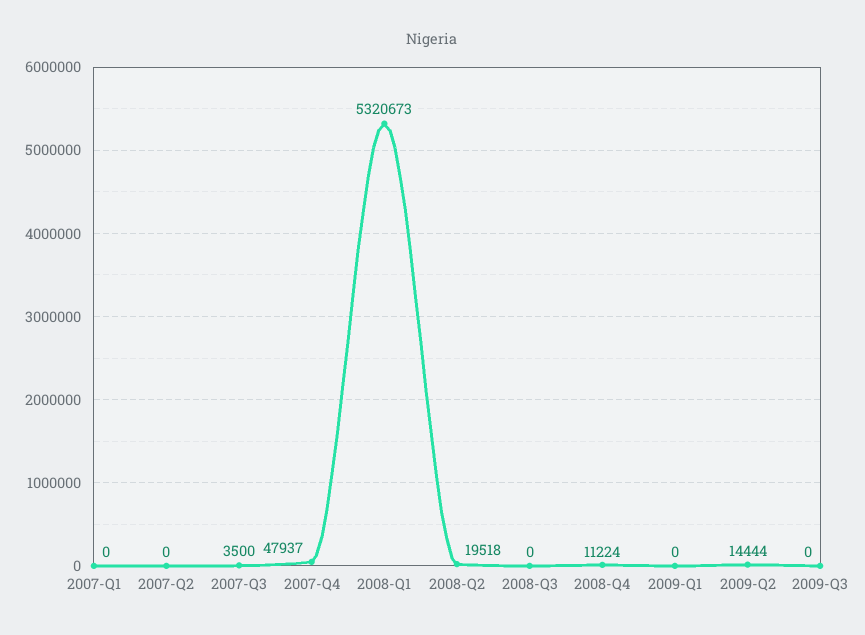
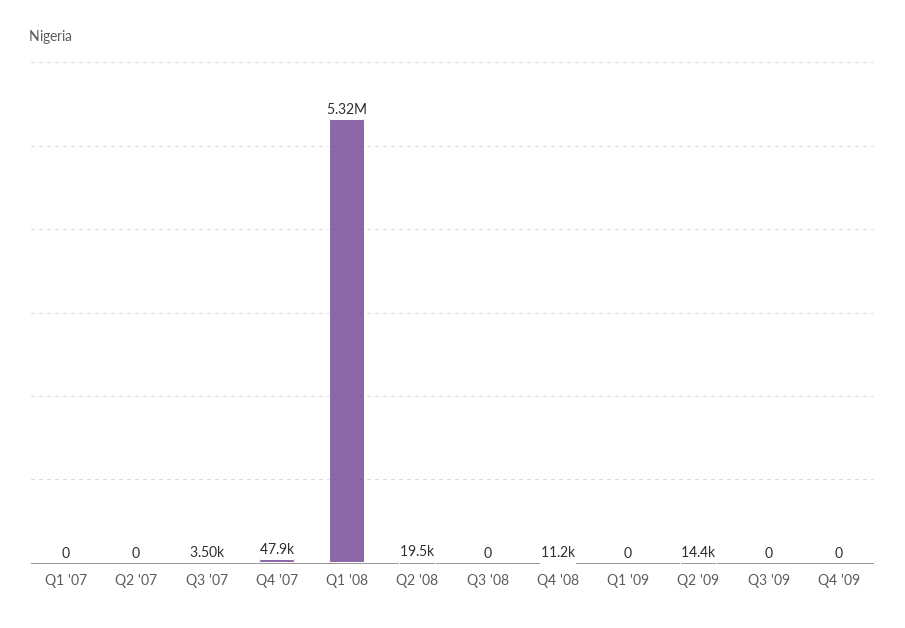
Q4 '09: none -> 0

